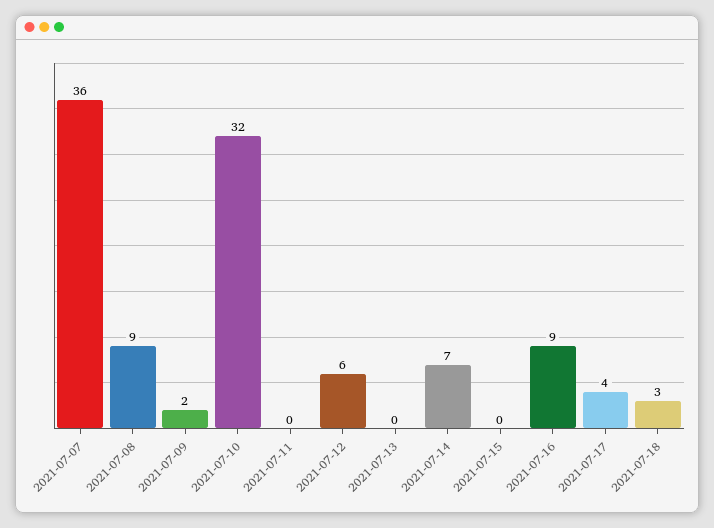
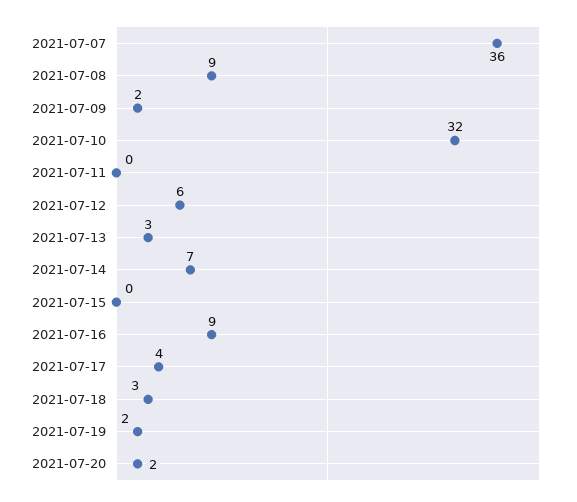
2021-07-13: 0 -> 3
2021-07-19: none -> 2
2021-07-20: none -> 2

